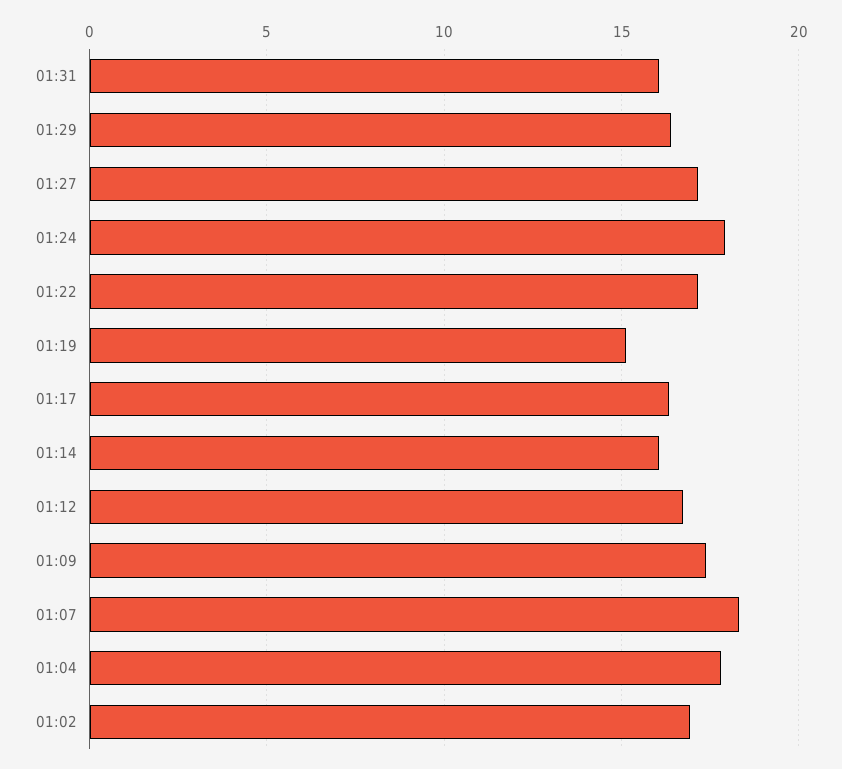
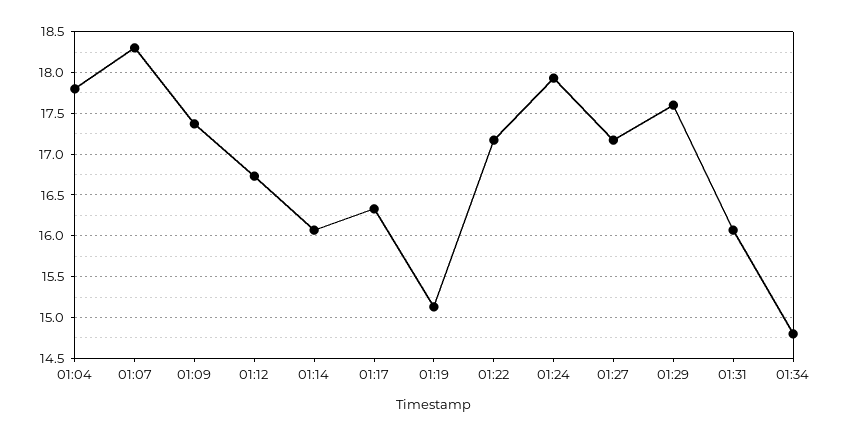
01:29: 16.5 -> 17.6
01:02: 17 -> none
01:34: none -> 14.8

